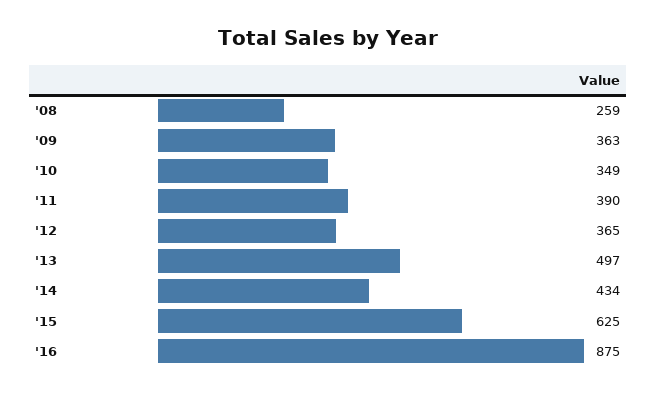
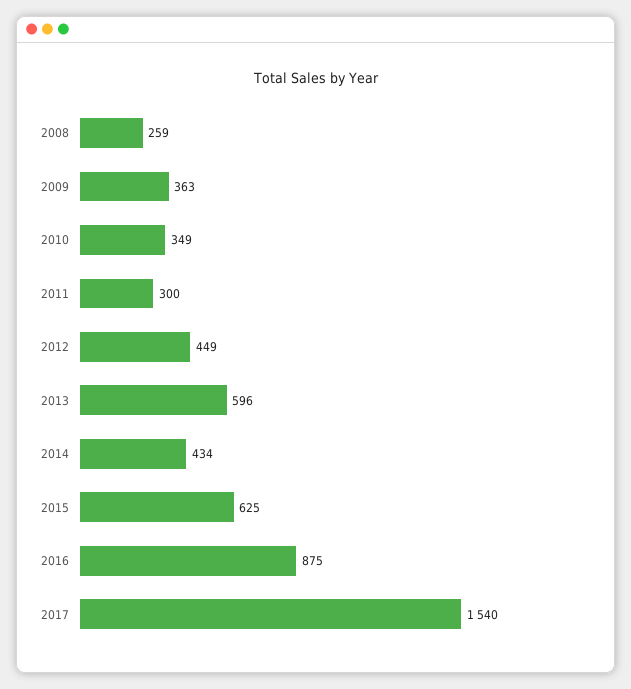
'11: 390 -> 300
'12: 365 -> 449
'13: 497 -> 596
2017: none -> 1540

